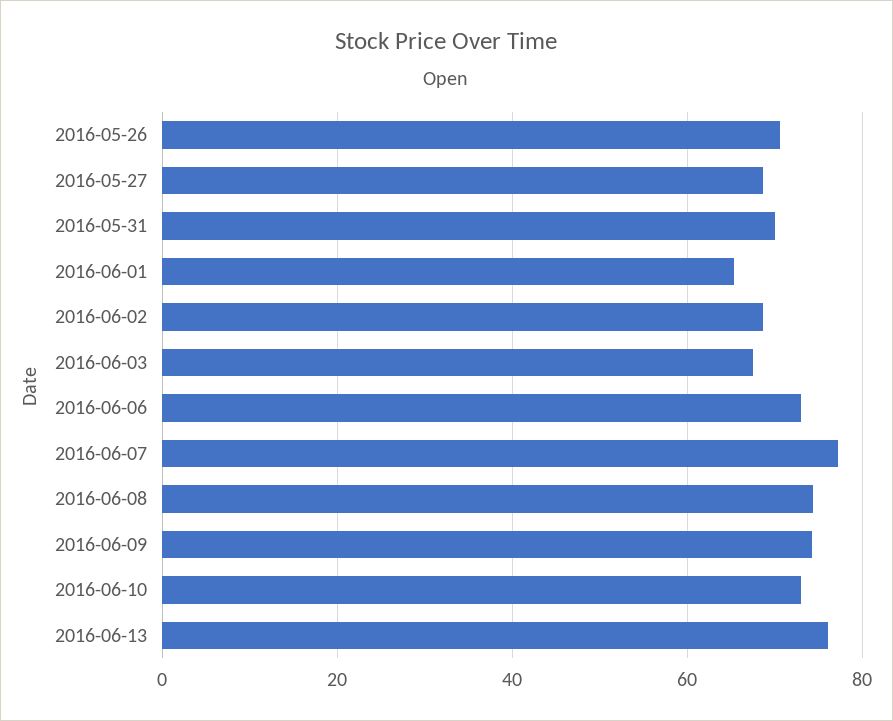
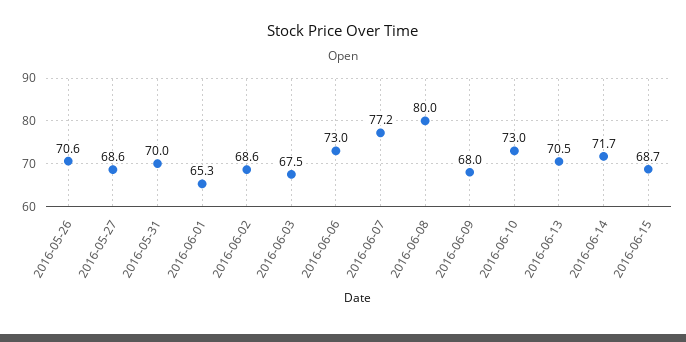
2016-06-08: 74 -> 80
2016-06-09: 74 -> 68
2016-06-13: 76 -> 70.5
2016-06-14: none -> 71.7
2016-06-15: none -> 68.7

